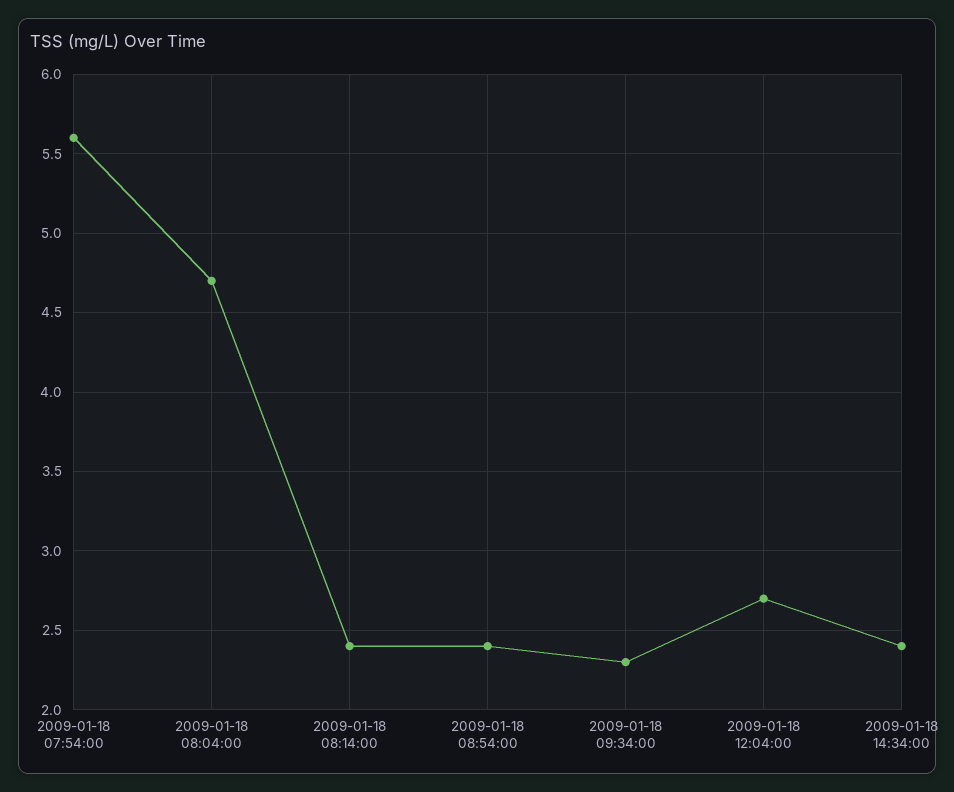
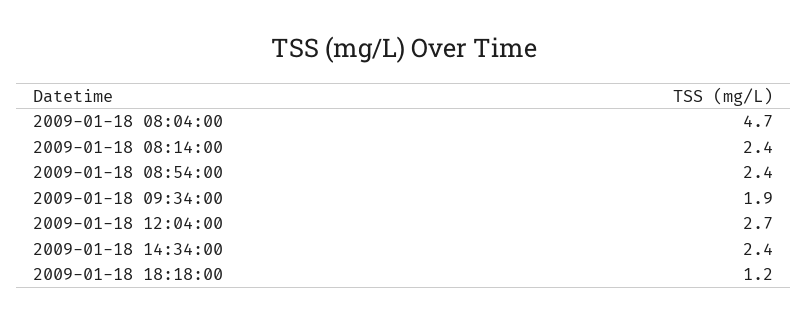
2009-01-18 07:54:00: 5.6 -> none
2009-01-18 09:34:00: 2.3 -> 1.9
2009-01-18 18:18:00: none -> 1.2

